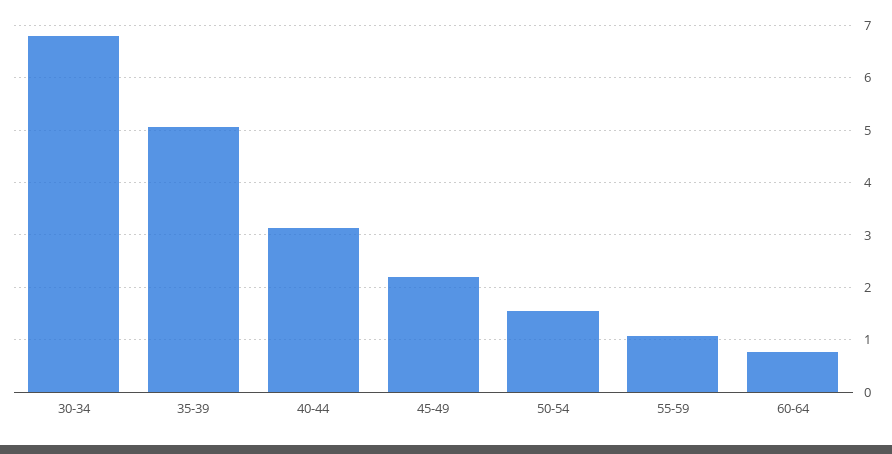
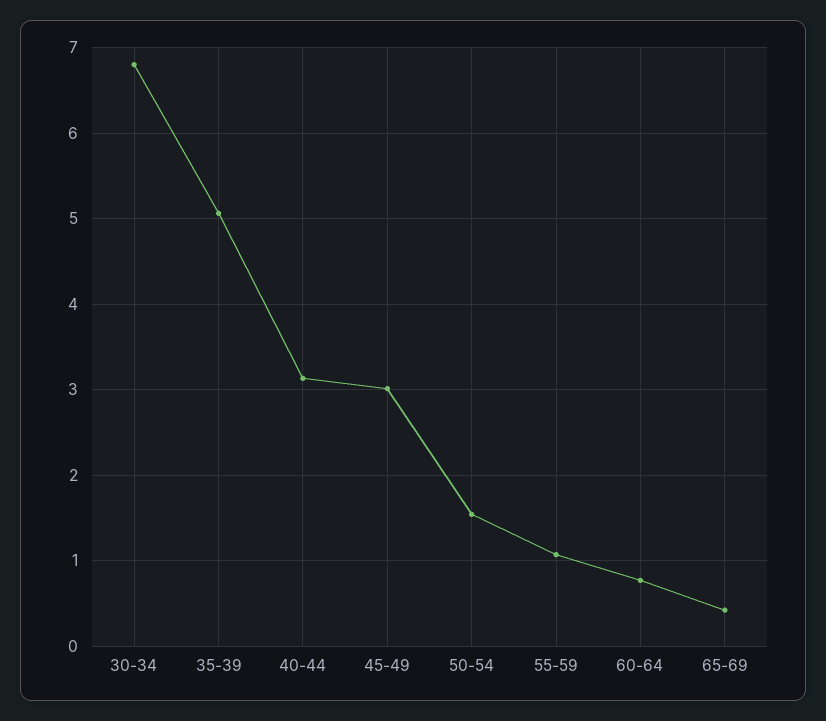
45-49: 2.2 -> 3
65-69: none -> 0.4

